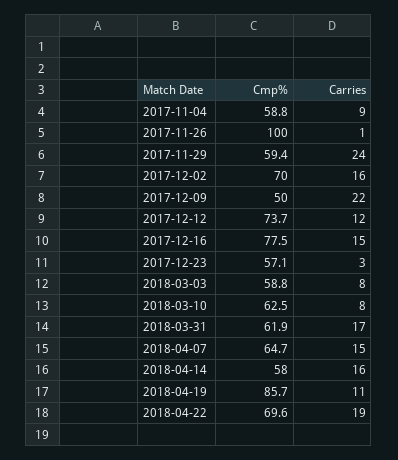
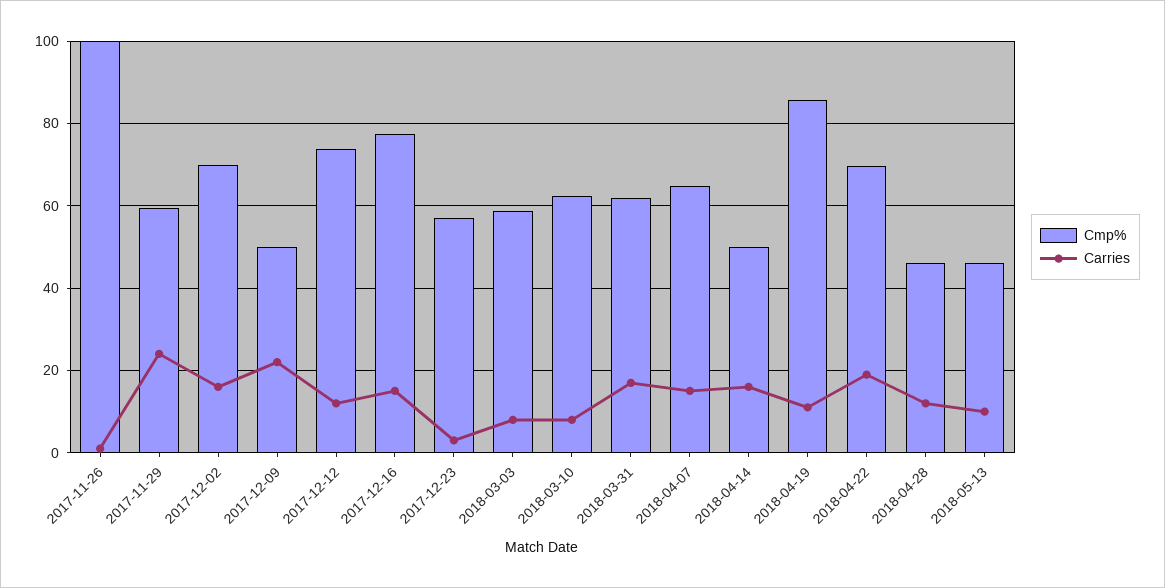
Cmp%, 2017-11-04: 58.8 -> none
Carries, 2017-11-04: 9 -> none
Cmp%, 2018-04-14: 58 -> 50
Cmp%, 2018-04-28: none -> 46
Carries, 2018-04-28: none -> 12
Cmp%, 2018-05-13: none -> 46
Carries, 2018-05-13: none -> 10

